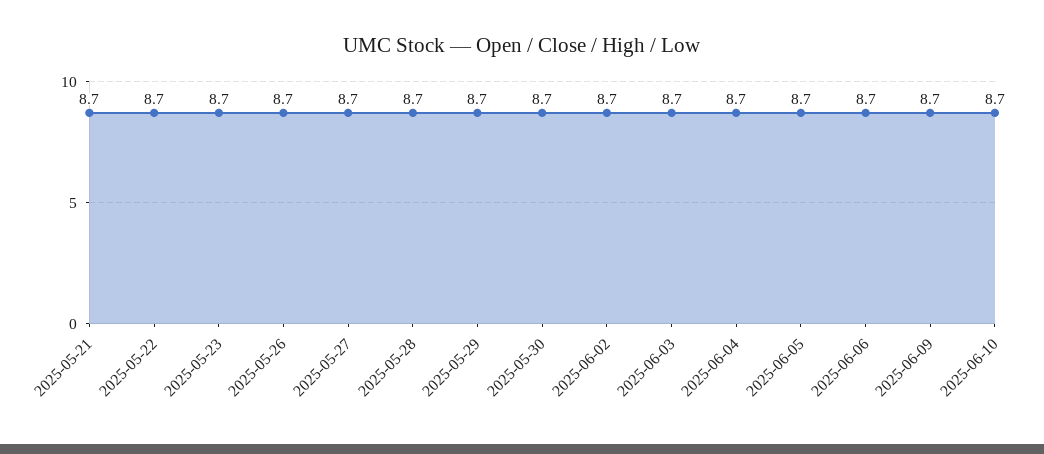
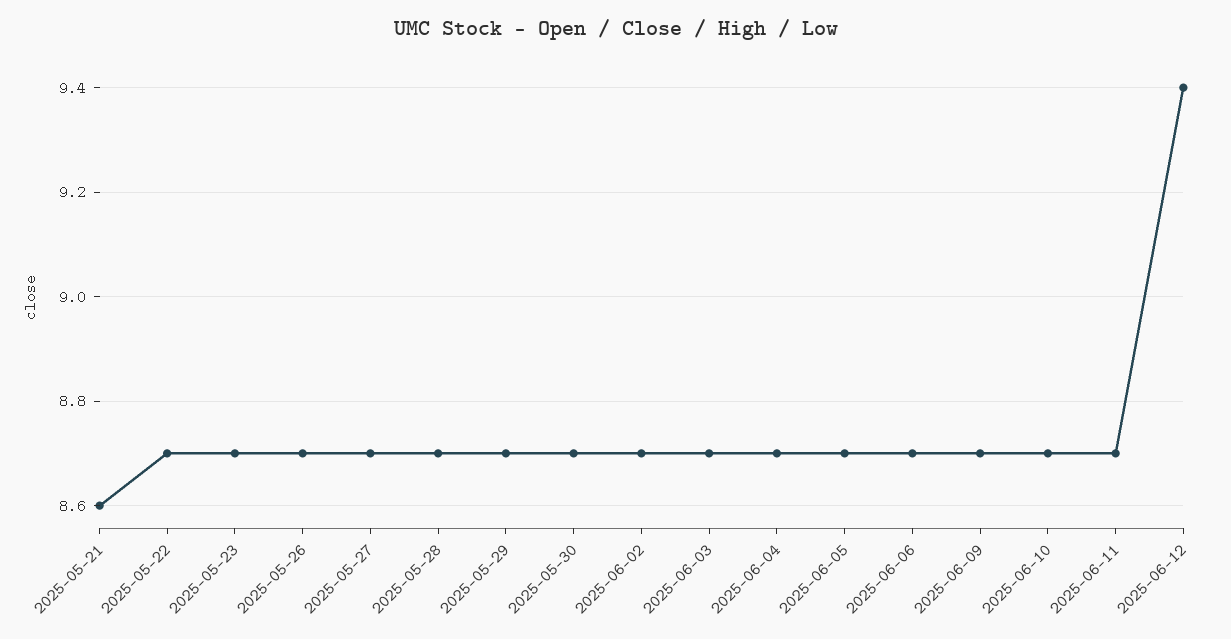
2025-05-21: 8.7 -> 8.6
2025-06-11: none -> 8.7
2025-06-12: none -> 9.4

